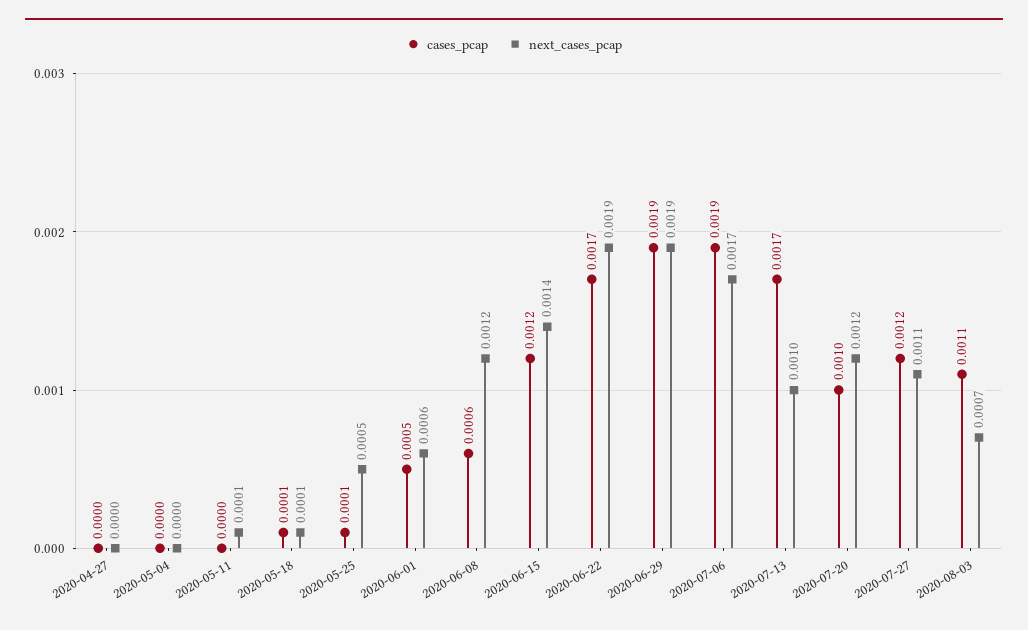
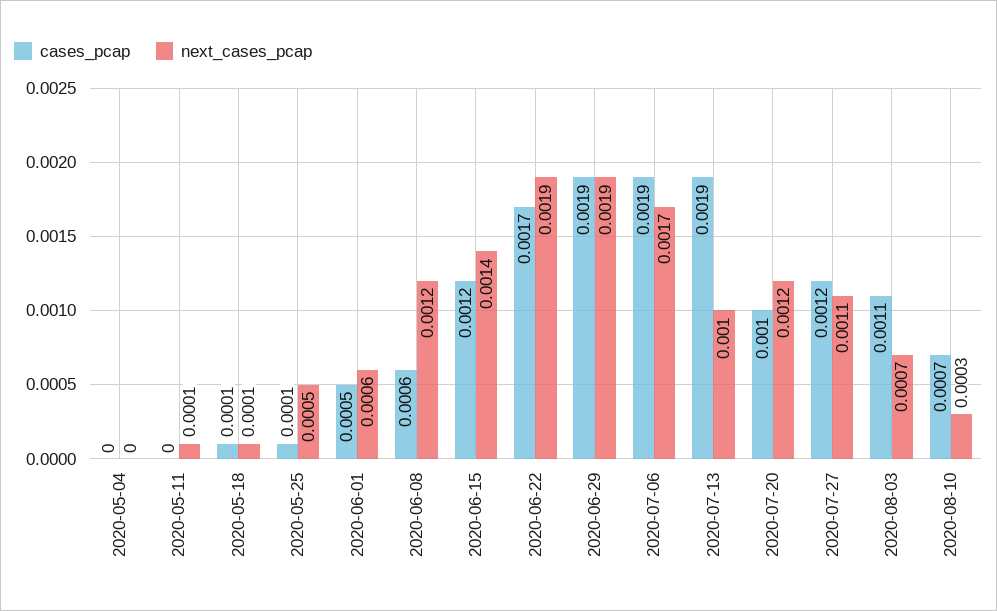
cases_pcap, 2020-04-27: 0 -> none
next_cases_pcap, 2020-04-27: 0 -> none
cases_pcap, 2020-07-13: 0.0017 -> 0.0019
cases_pcap, 2020-08-10: none -> 0.0007
next_cases_pcap, 2020-08-10: none -> 0.0003

